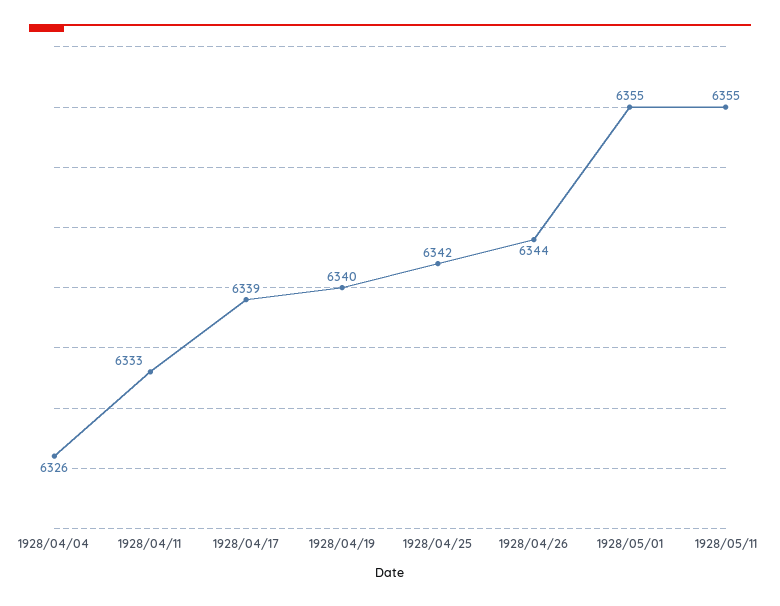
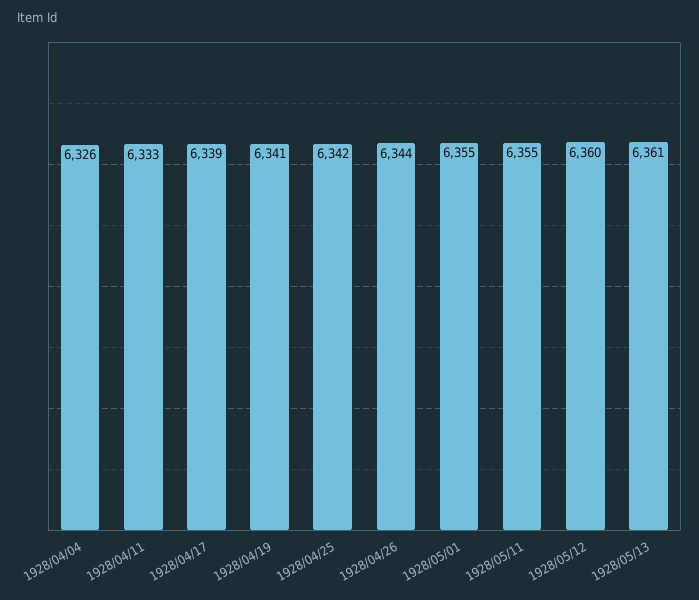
1928/04/19: 6340 -> 6341
1928/05/12: none -> 6360
1928/05/13: none -> 6361

